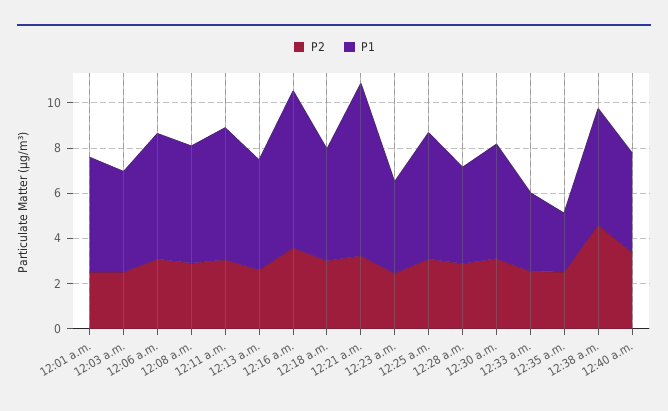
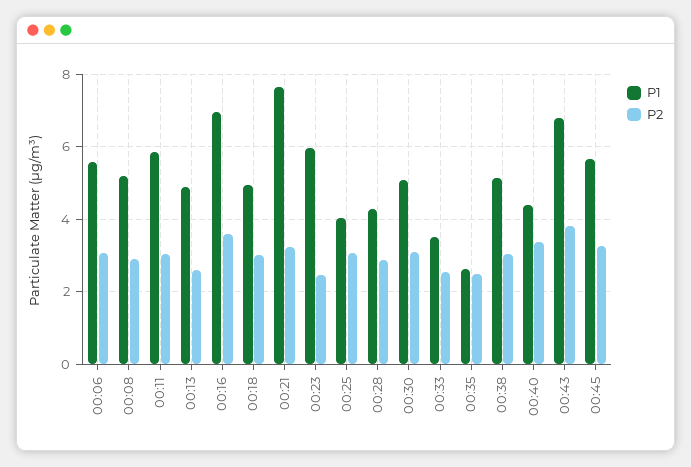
P2, 12:01 a.m.: 2.5 -> none
P1, 12:01 a.m.: 5 -> none
P2, 12:03 a.m.: 2.5 -> none
P1, 12:03 a.m.: 4.5 -> none
P1, 12:23 a.m.: 4 -> 6
P1, 12:25 a.m.: 5.5 -> 4
P2, 12:38 a.m.: 4.5 -> 3
P1, 00:43: none -> 6.8
P2, 00:43: none -> 3.8
P1, 00:45: none -> 5.6
P2, 00:45: none -> 3.2

